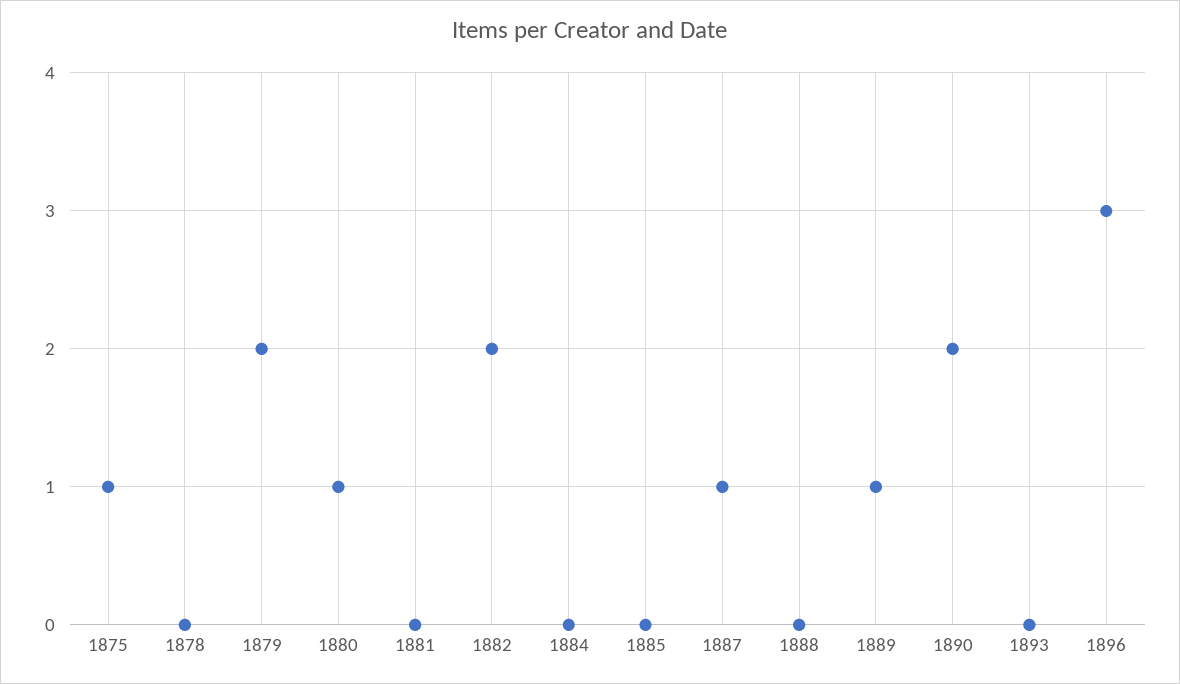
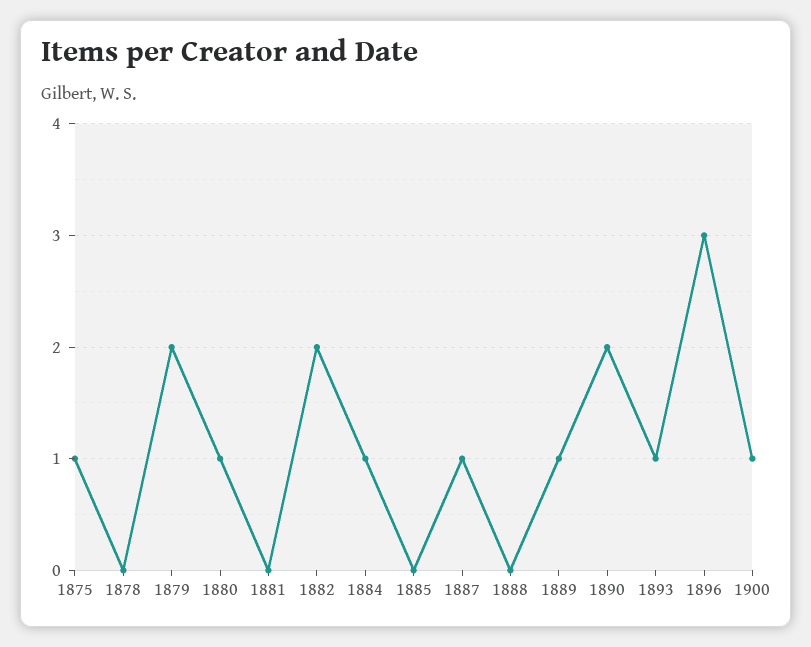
1884: 0 -> 1
1893: 0 -> 1
1900: none -> 1

